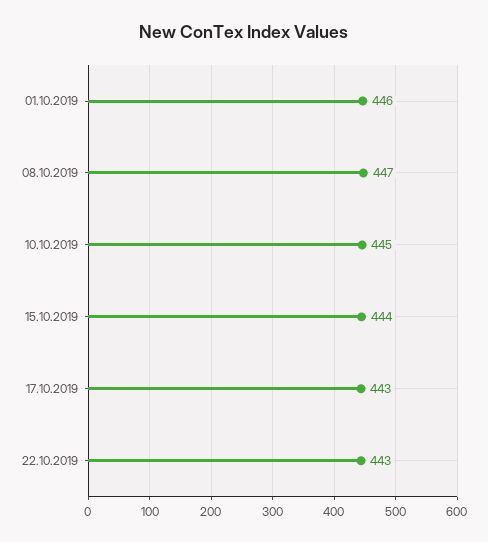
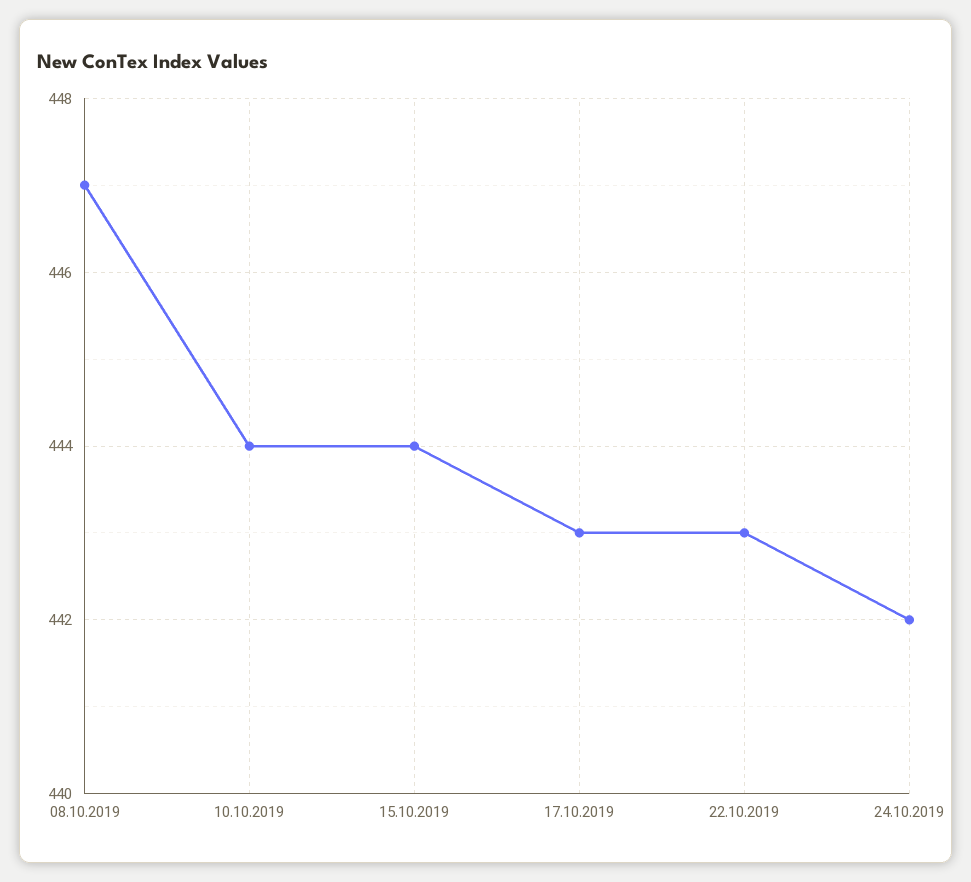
01.10.2019: 446 -> none
10.10.2019: 445 -> 444
24.10.2019: none -> 442

